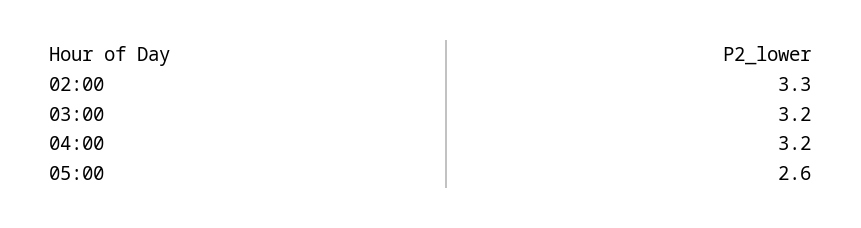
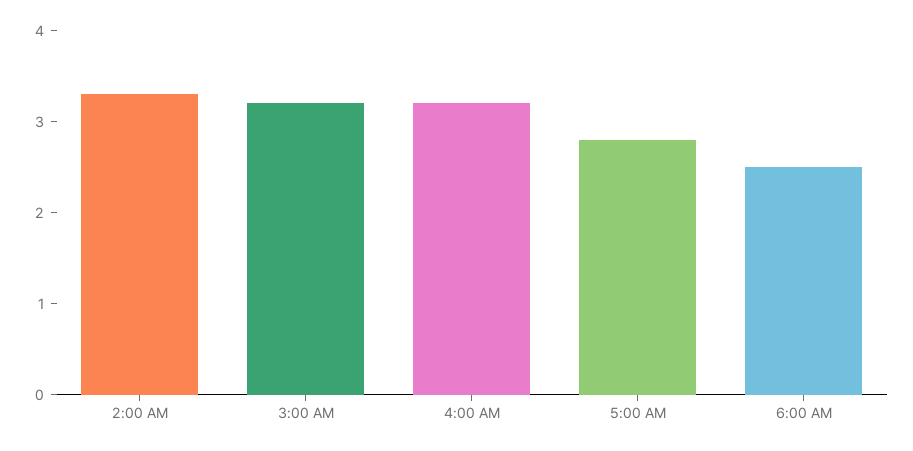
05:00: 2.6 -> 2.8
6:00 AM: none -> 2.5

